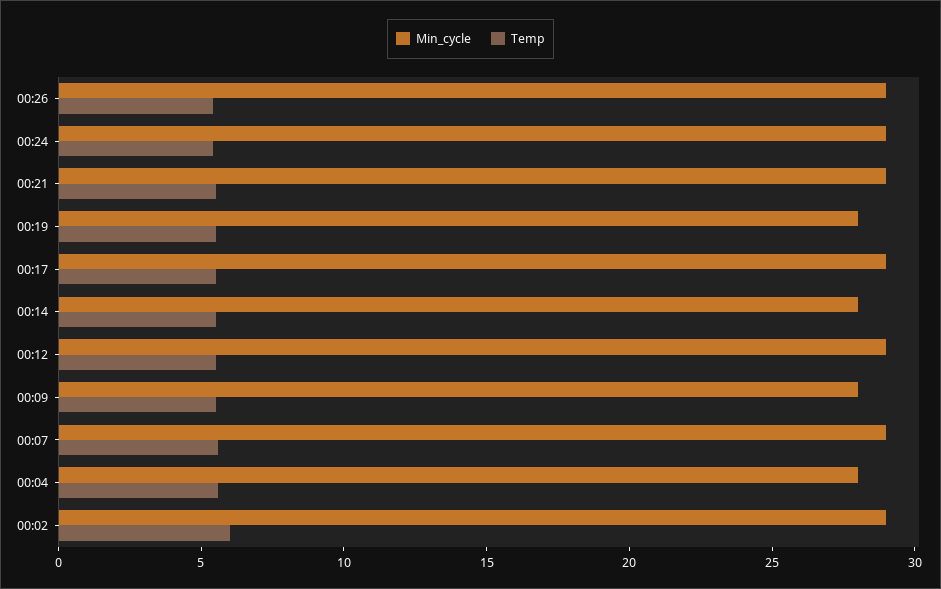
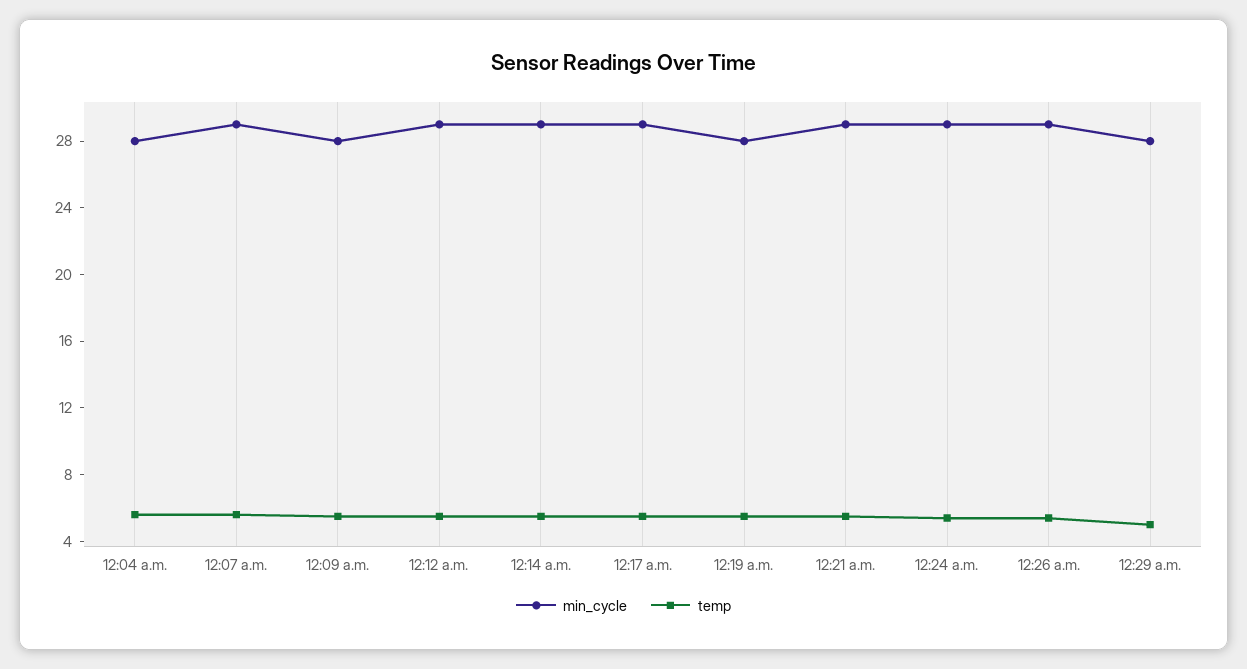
Min_cycle, 00:14: 28 -> 29
Min_cycle, 00:02: 29 -> none
Temp, 00:02: 6 -> none
Min_cycle, 12:29 a.m.: none -> 28
Temp, 12:29 a.m.: none -> 5

